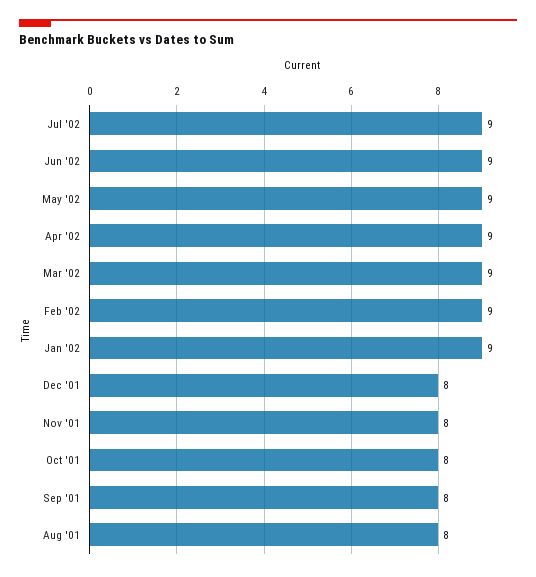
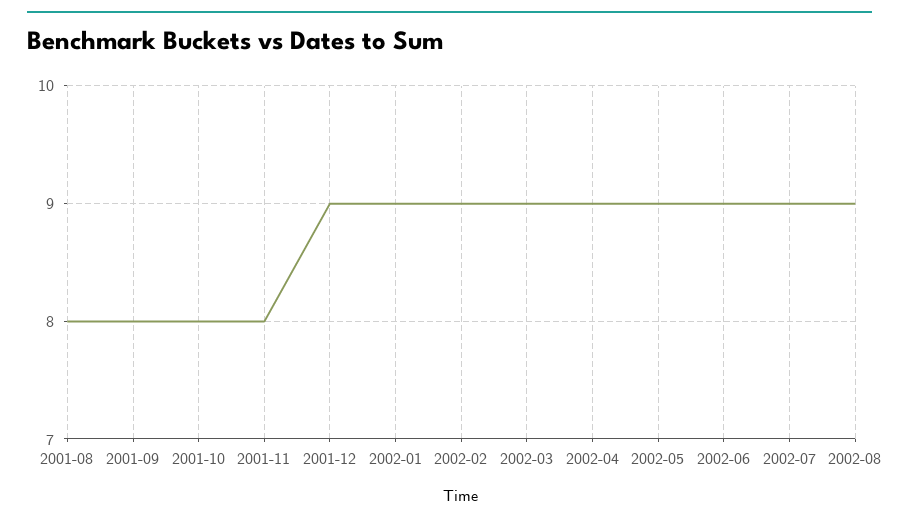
Dec '01: 8 -> 9
2002-08: none -> 9

